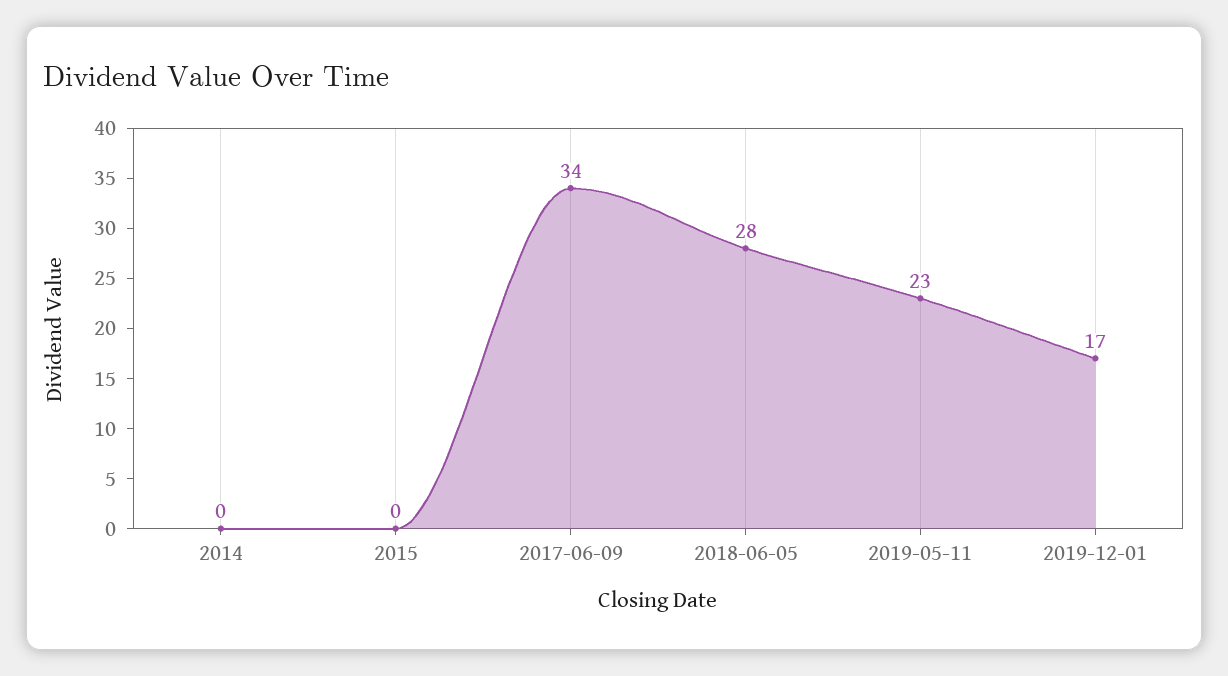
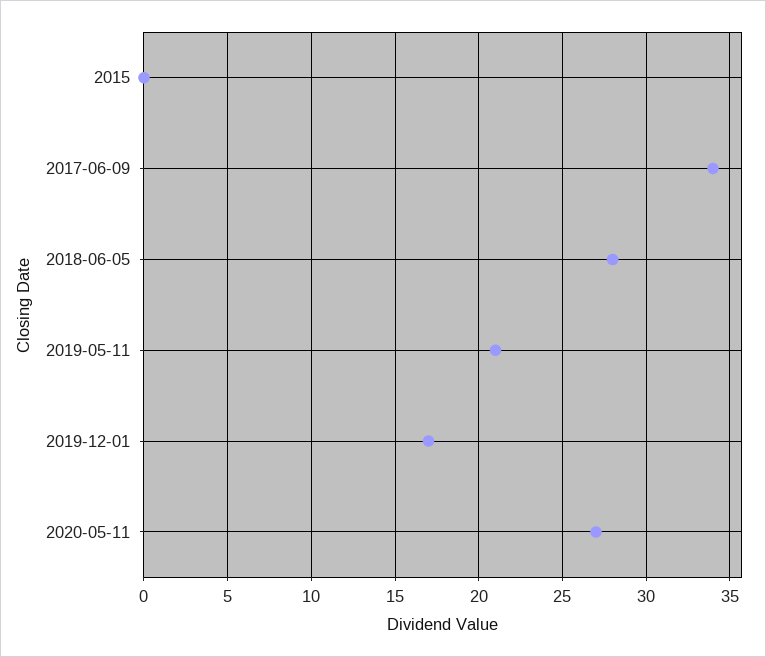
2014: 0 -> none
2019-05-11: 23 -> 21
2020-05-11: none -> 27

